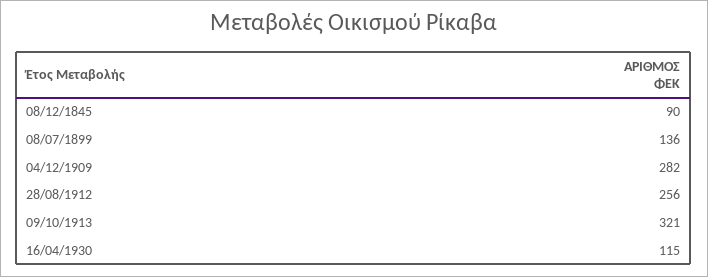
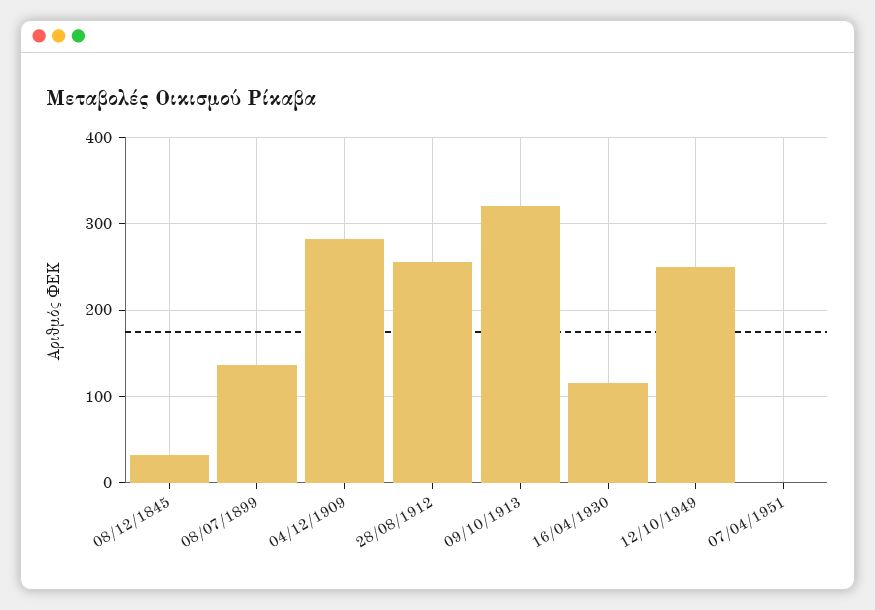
08/12/1845: 90 -> 30
12/10/1949: none -> 250
07/04/1951: none -> 0

